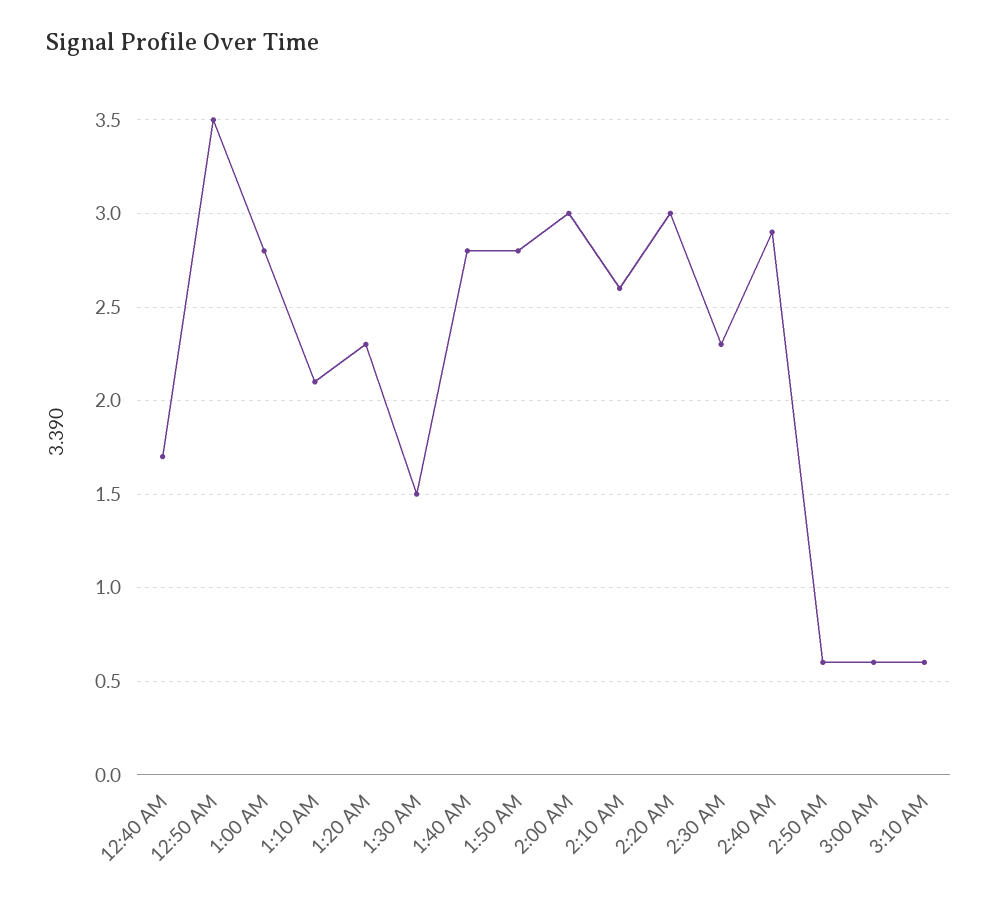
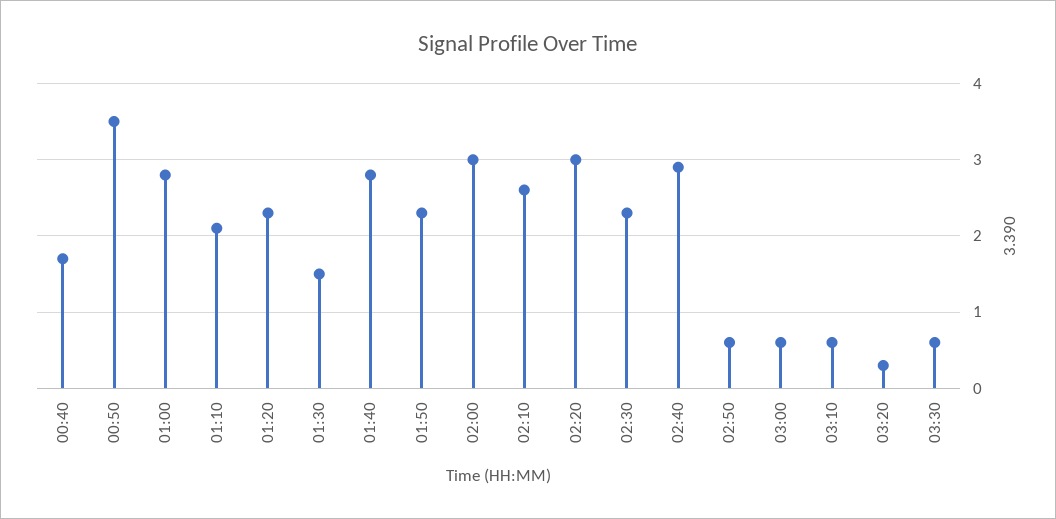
1:50 AM: 2.8 -> 2.3
03:20: none -> 0.3
03:30: none -> 0.6

